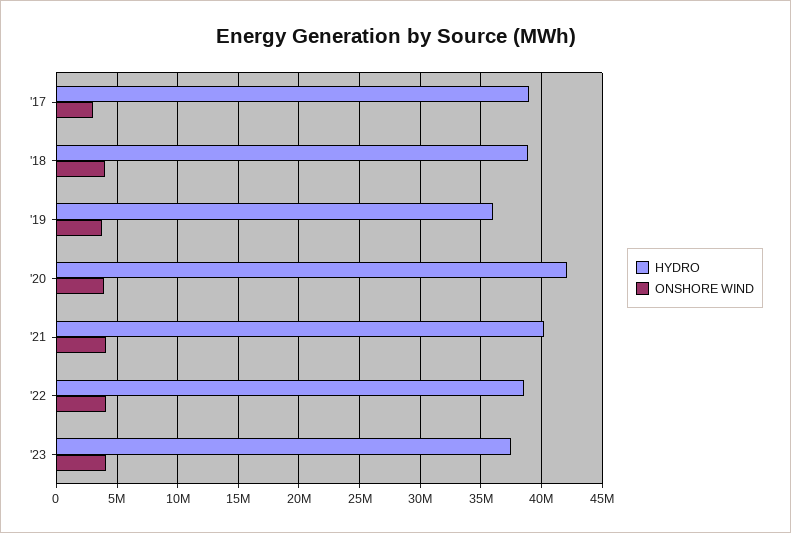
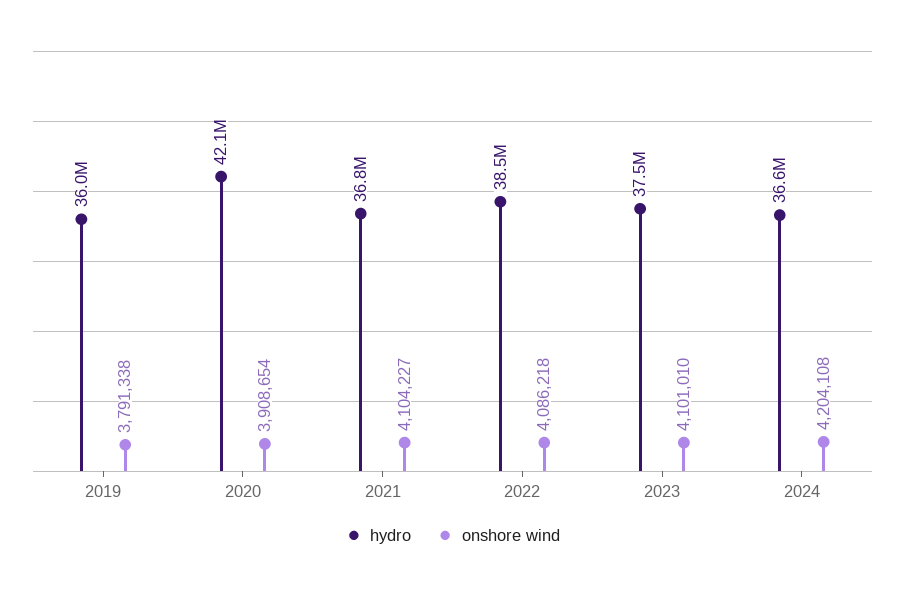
HYDRO, '17: 39000000 -> none
ONSHORE WIND, '17: 3000000 -> none
HYDRO, '18: 39000000 -> none
ONSHORE WIND, '18: 4000000 -> none
HYDRO, '21: 40000000 -> 36800000
HYDRO, 2024: none -> 36600000
ONSHORE WIND, 2024: none -> 4204108

